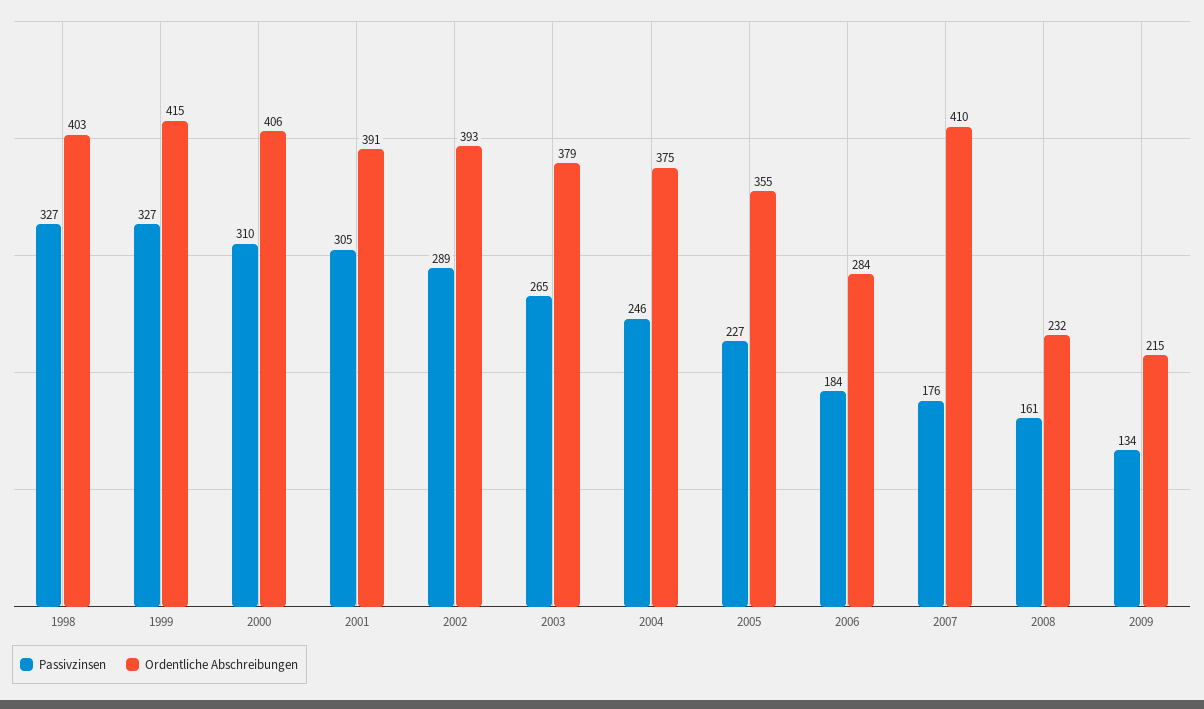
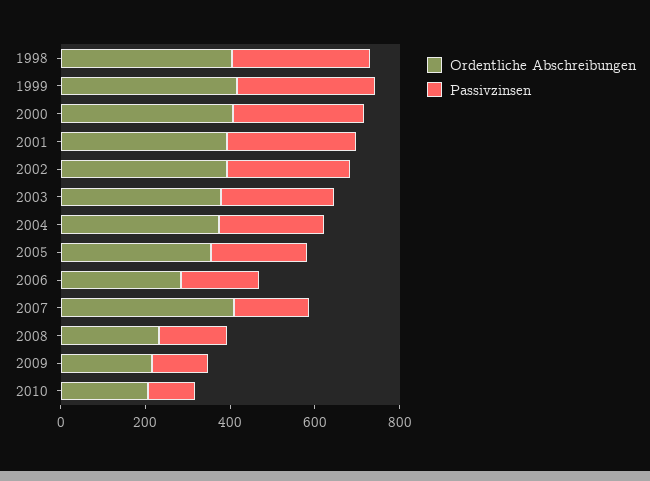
Ordentliche Abschreibungen, 2010: none -> 200
Passivzinsen, 2010: none -> 100

